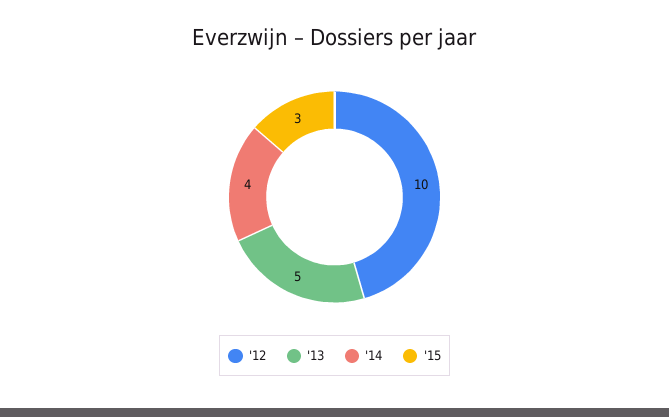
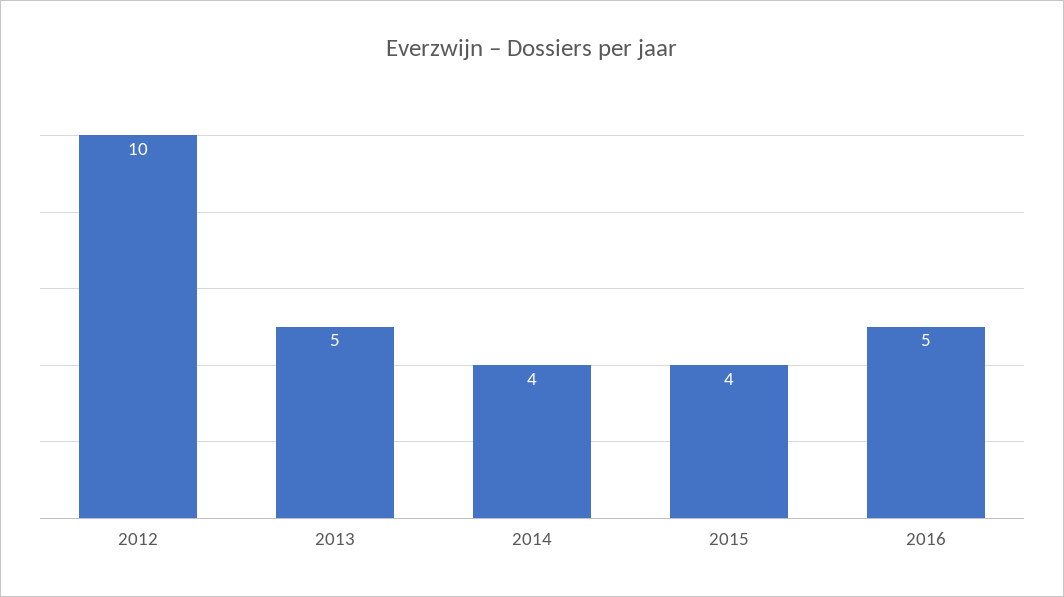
'15: 3 -> 4
2016: none -> 5

